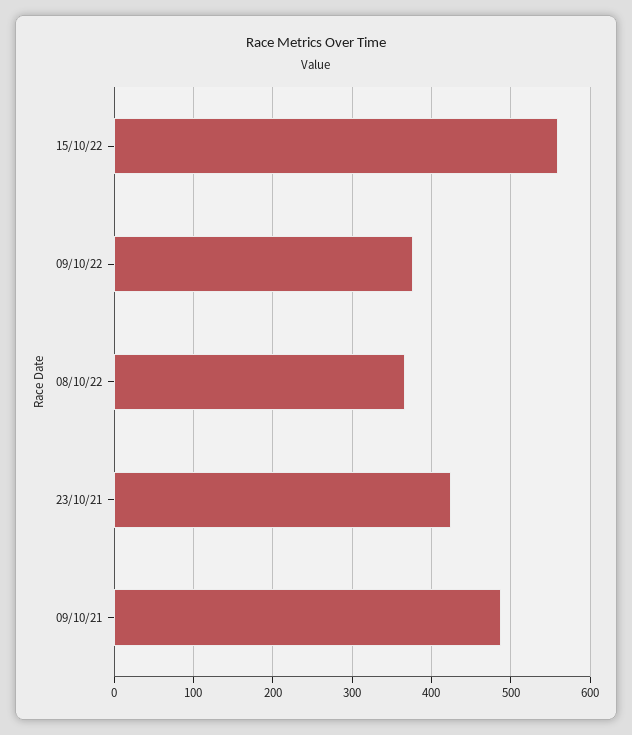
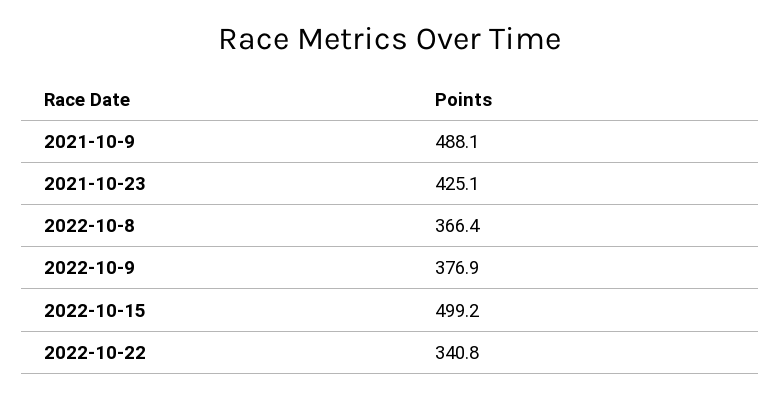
15/10/22: 560 -> 499.2
2022-10-22: none -> 340.8

